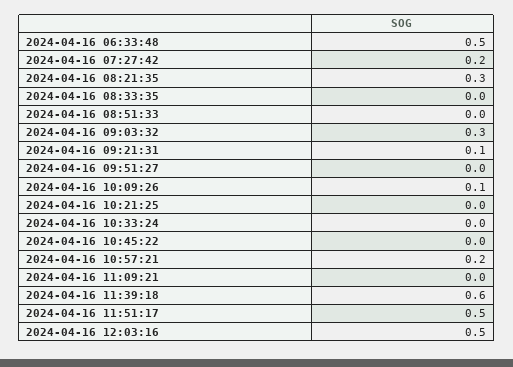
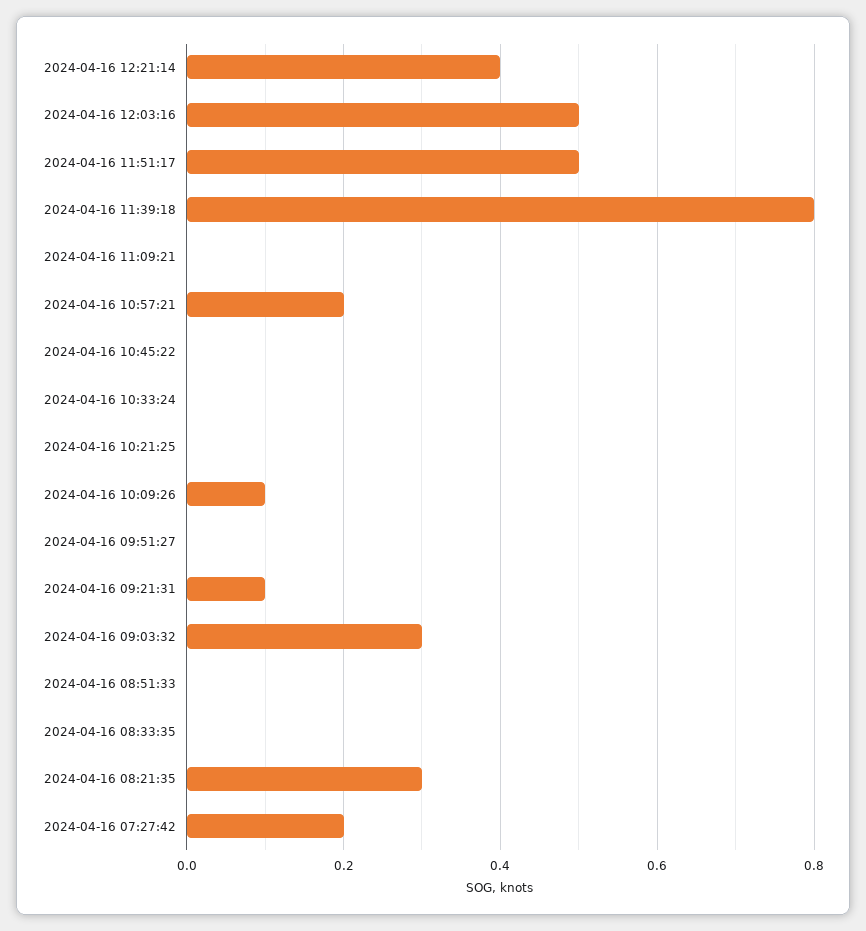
2024-04-16 06:33:48: 0.5 -> none
2024-04-16 11:39:18: 0.6 -> 0.8
2024-04-16 12:21:14: none -> 0.4

